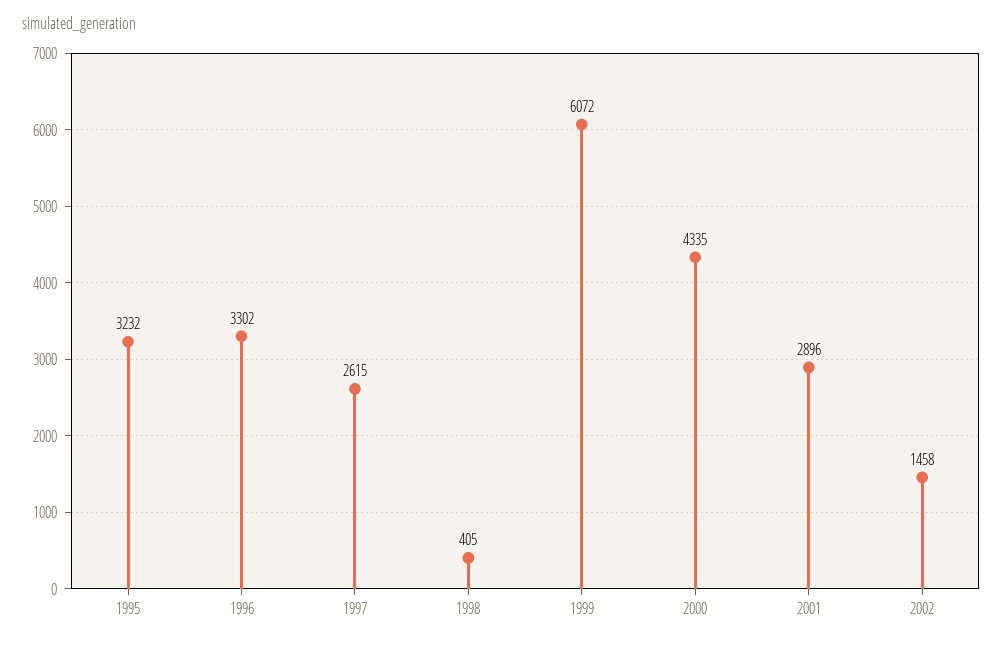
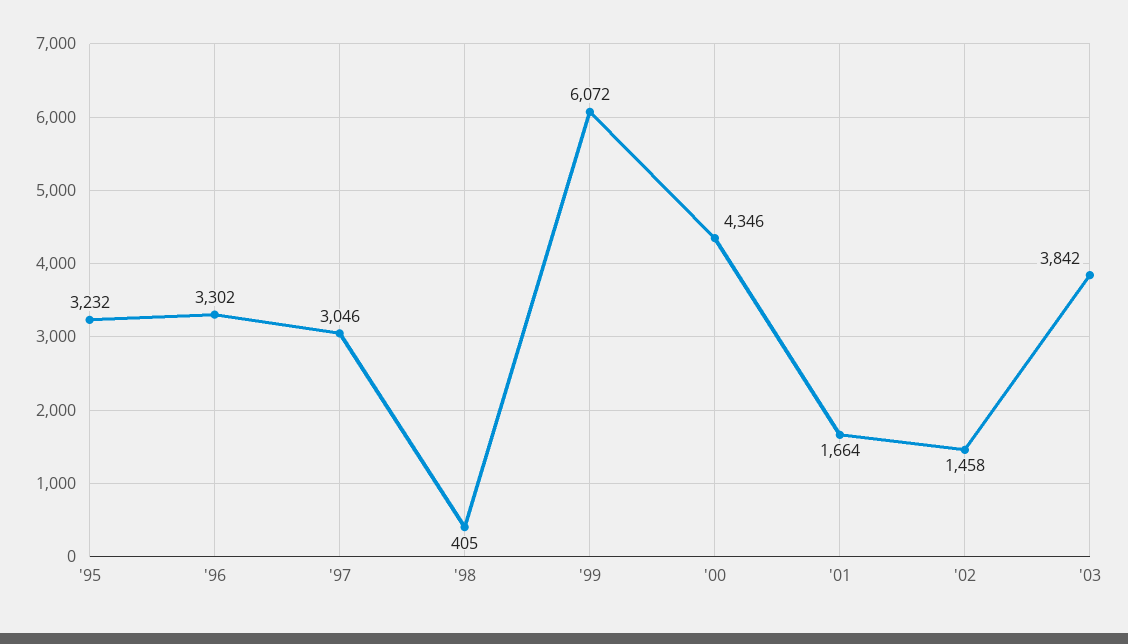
1997: 2615 -> 3046
2000: 4335 -> 4346
2001: 2896 -> 1664
'03: none -> 3842

